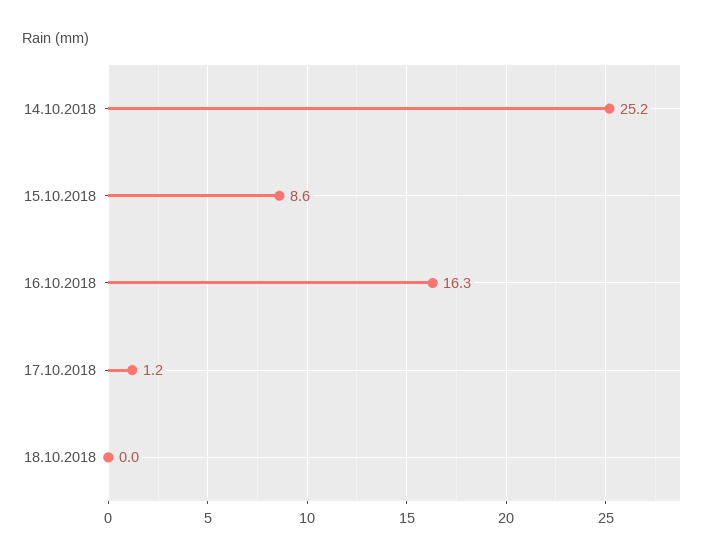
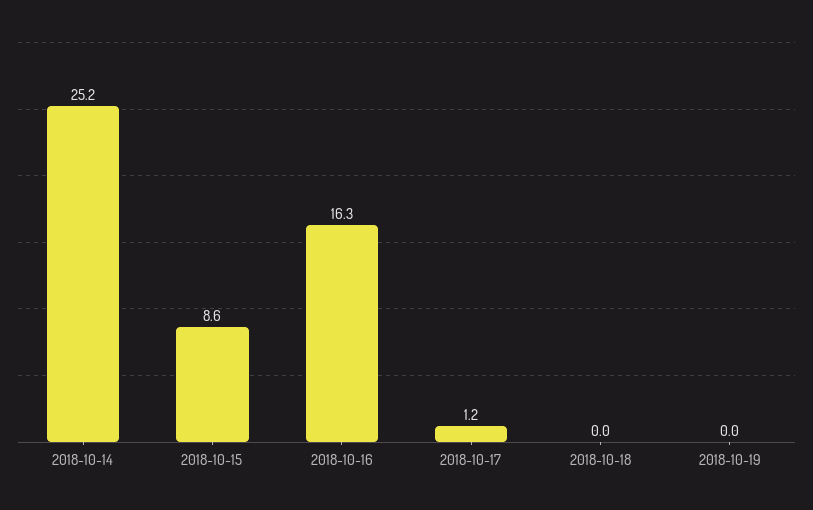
2018-10-19: none -> 0

